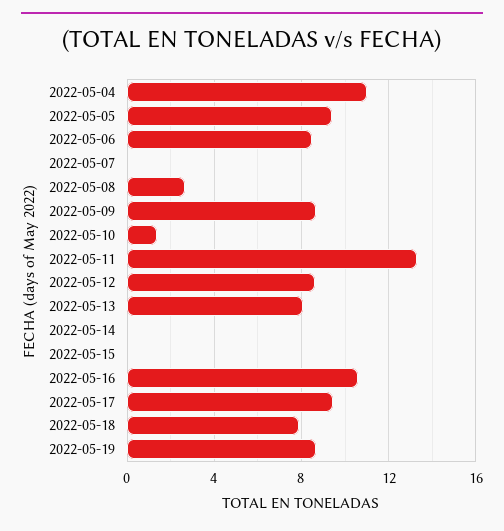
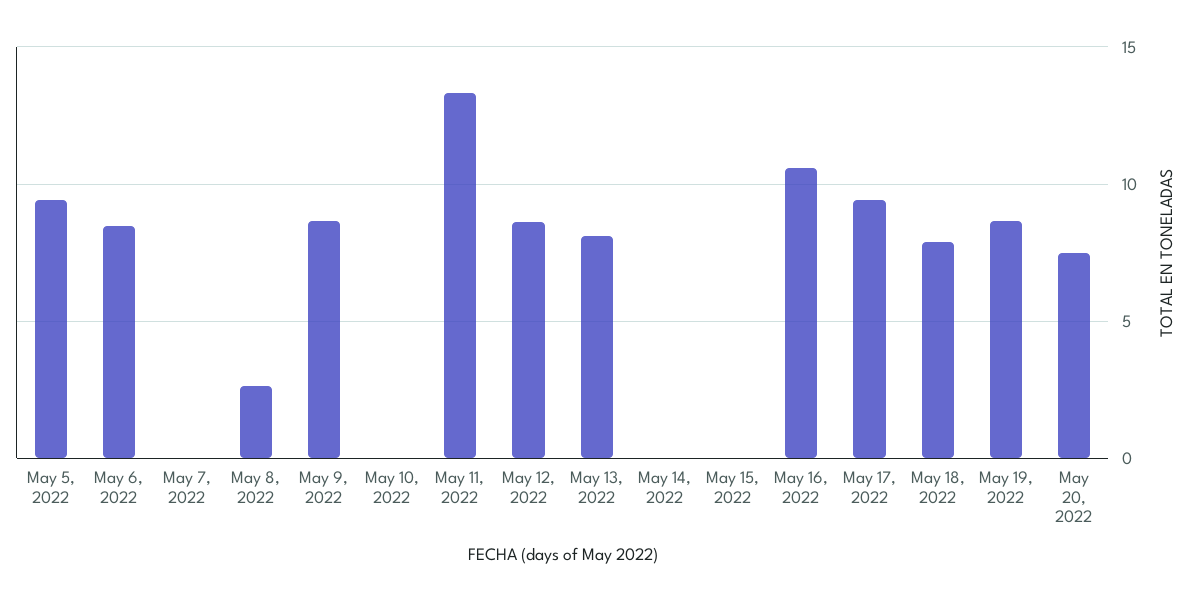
2022-05-04: 11 -> none
2022-05-10: 1.5 -> 0
May 20, 2022: none -> 7.5

